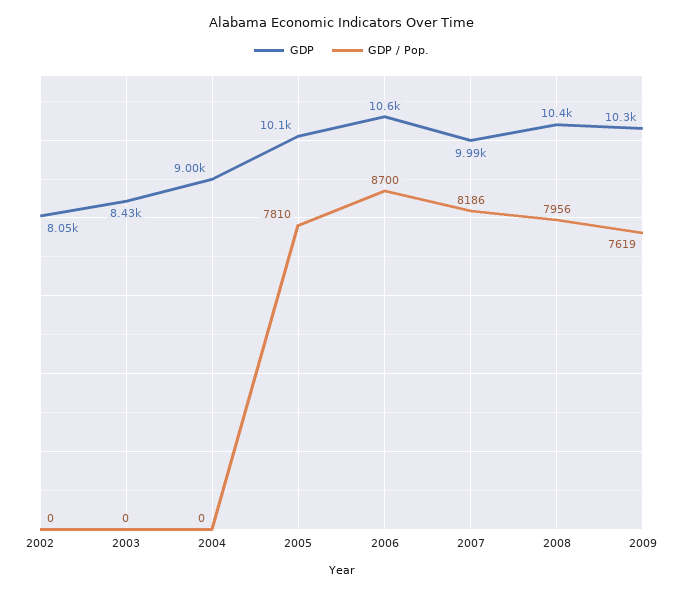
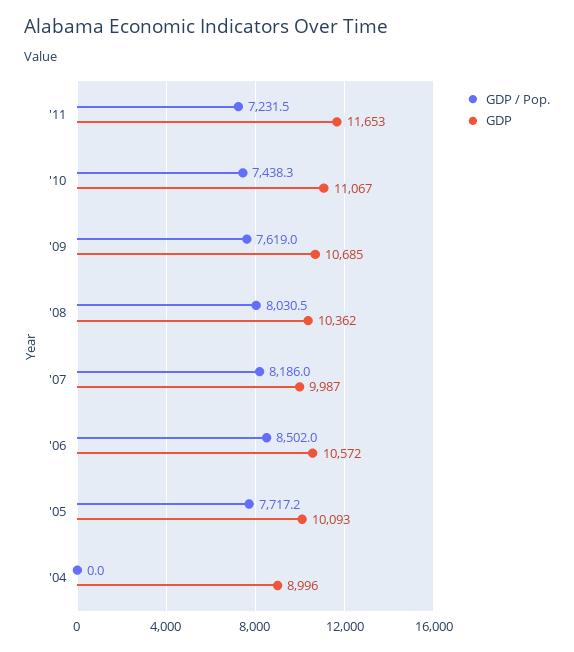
GDP, 2002: 8050 -> none
GDP / Pop., 2002: 0 -> none
GDP, 2003: 8430 -> none
GDP / Pop., 2003: 0 -> none
GDP / Pop., 2005: 7810 -> 7717.2
GDP / Pop., 2006: 8700 -> 8502
GDP / Pop., 2008: 7956 -> 8030.5
GDP, 2009: 10300 -> 10685
GDP / Pop., '11: none -> 7231.5
GDP, '11: none -> 11653
GDP / Pop., '10: none -> 7438.3
GDP, '10: none -> 11067

